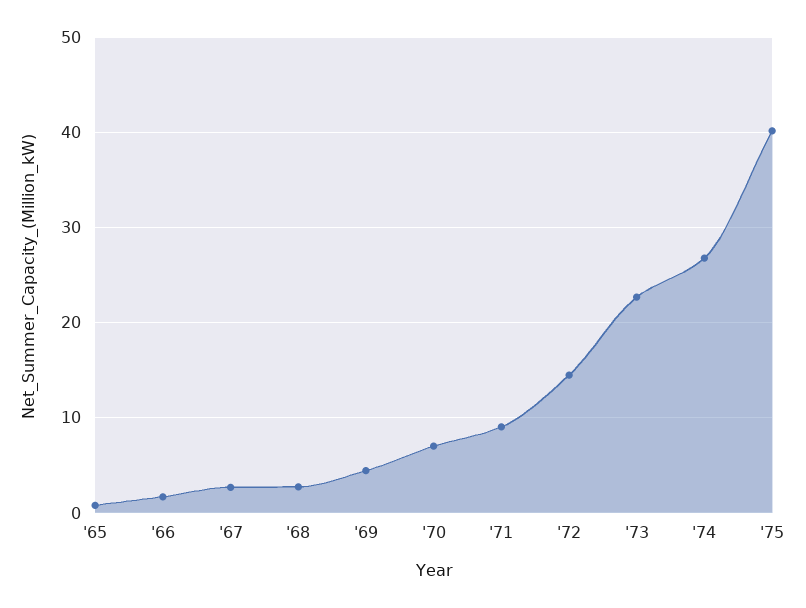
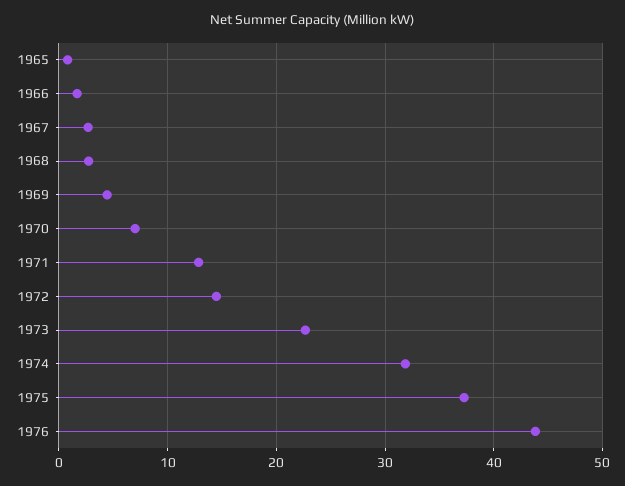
'71: 9 -> 13
'74: 27 -> 32
'75: 40 -> 37
1976: none -> 44

